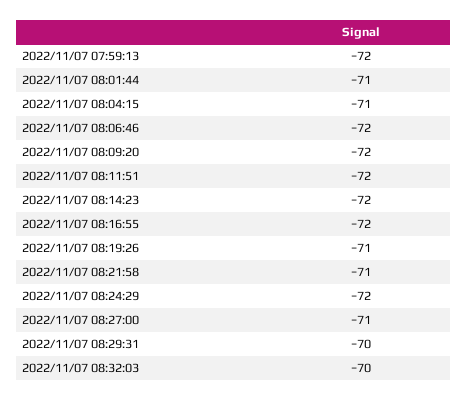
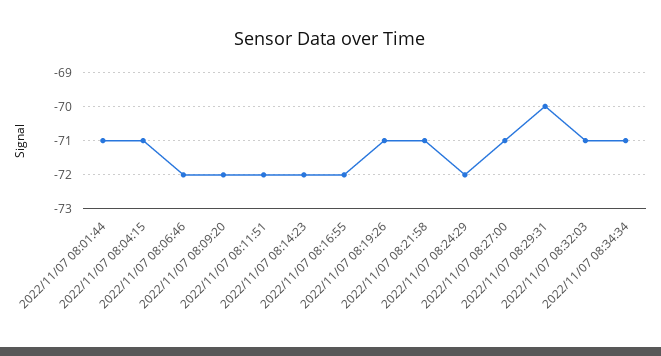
2022/11/07 07:59:13: -72 -> none
2022/11/07 08:32:03: -70 -> -71
2022/11/07 08:34:34: none -> -71

